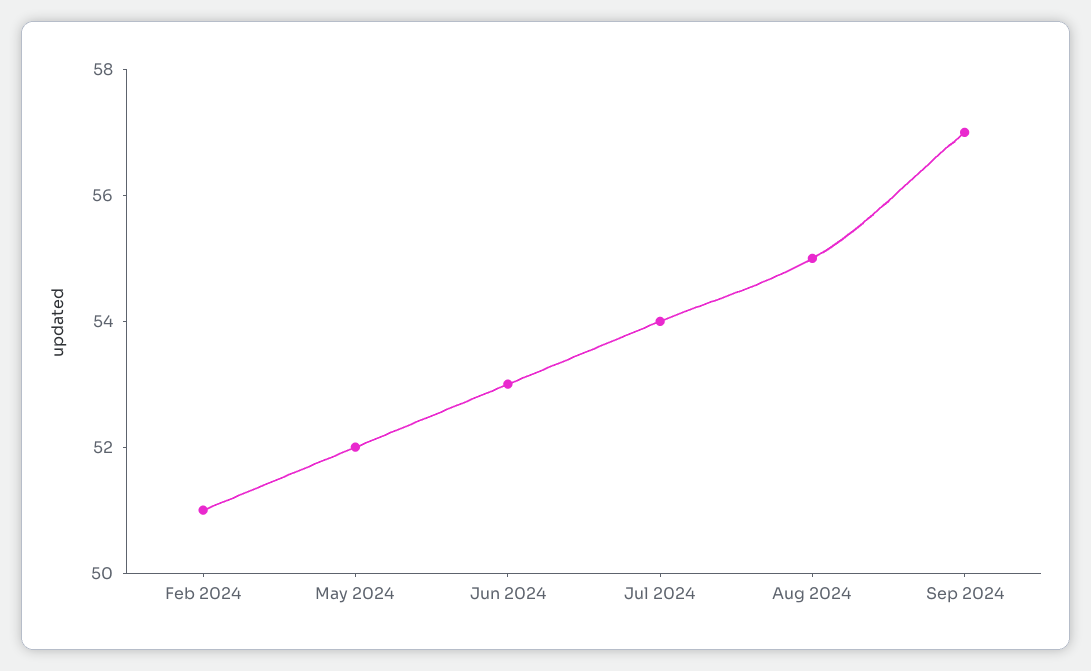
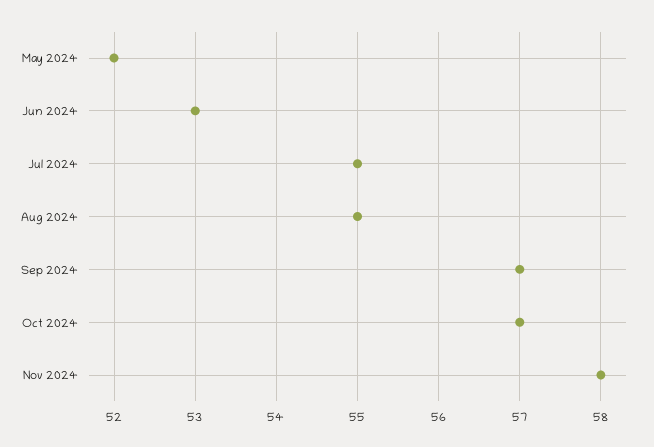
Feb 2024: 51 -> none
Jul 2024: 54 -> 55
Oct 2024: none -> 57
Nov 2024: none -> 58

